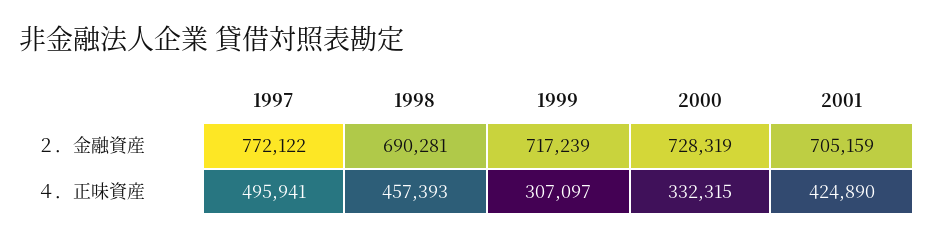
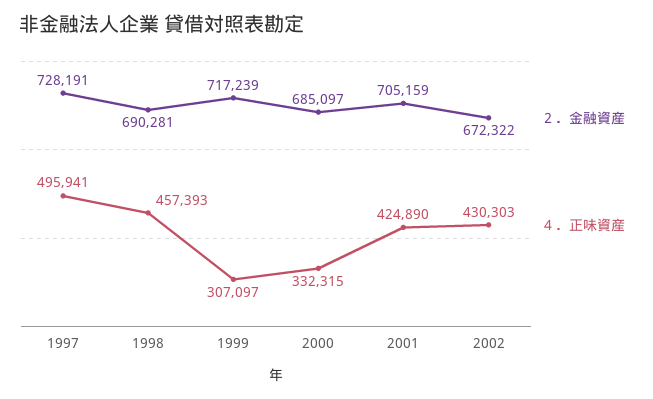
２．金融資産, 1997: 772122 -> 728191
２．金融資産, 2000: 728319 -> 685097
２．金融資産, 2002: none -> 672322
４．正味資産, 2002: none -> 430303

